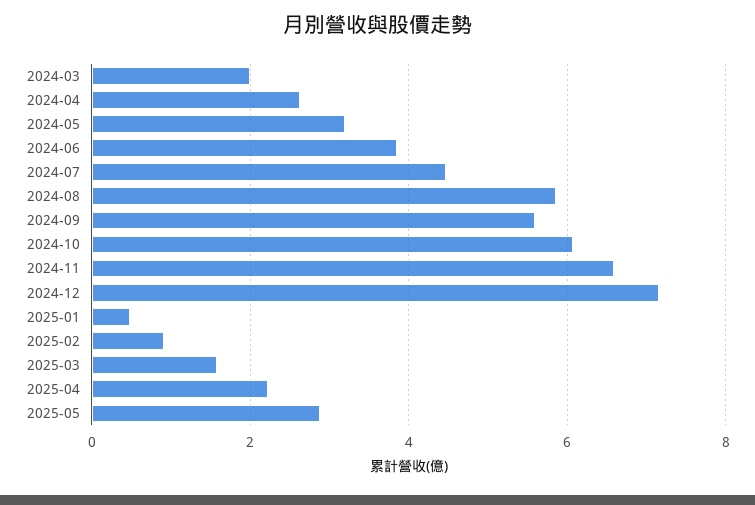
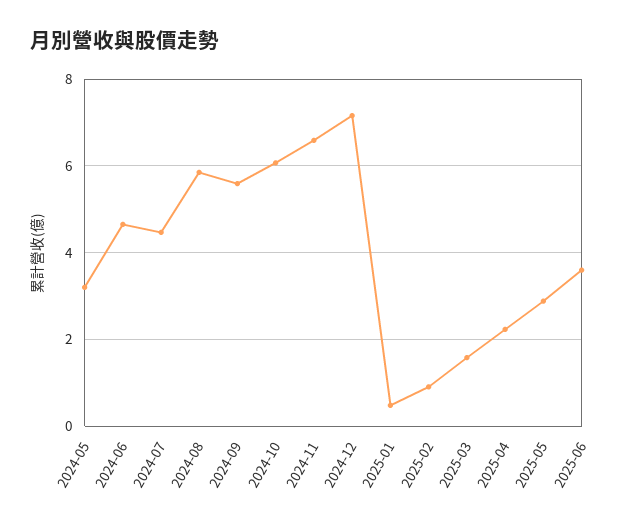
2024-03: 2 -> none
2024-04: 2.6 -> none
2024-06: 3.8 -> 4.6
2025-06: none -> 3.6

